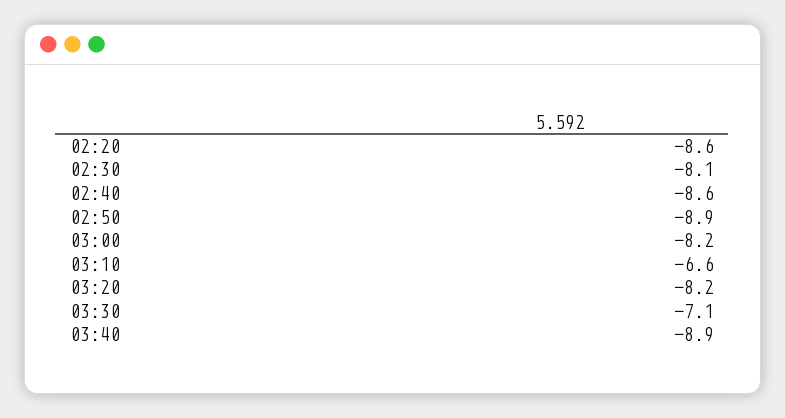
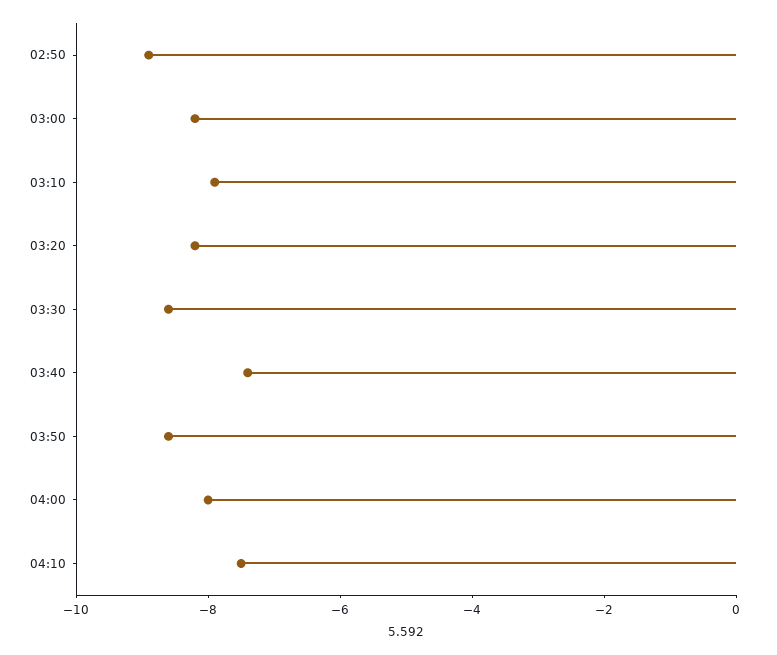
02:20: -8.6 -> none
02:30: -8.1 -> none
02:40: -8.6 -> none
03:10: -6.6 -> -8
03:30: -7.1 -> -8.5
03:40: -8.9 -> -7.5
03:50: none -> -8.5
04:00: none -> -8
04:10: none -> -7.5

